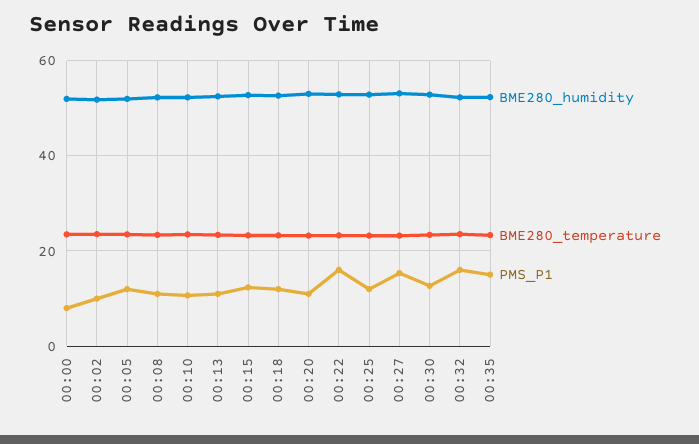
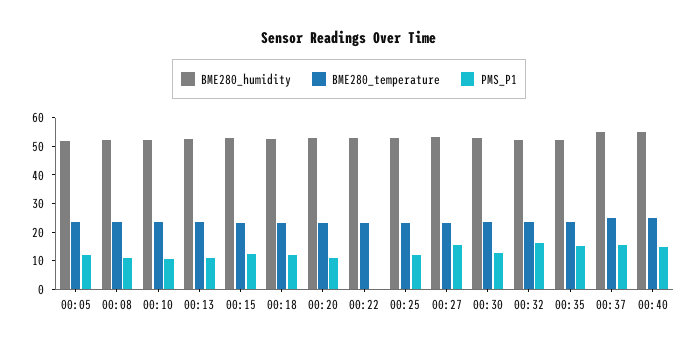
BME280_humidity, 00:00: 52 -> none
BME280_temperature, 00:00: 24 -> none
PMS_P1, 00:00: 8 -> none
BME280_humidity, 00:02: 52 -> none
BME280_temperature, 00:02: 24 -> none
PMS_P1, 00:02: 10 -> none
PMS_P1, 00:22: 16 -> 0
BME280_humidity, 00:37: none -> 55
BME280_temperature, 00:37: none -> 25
PMS_P1, 00:37: none -> 15
BME280_humidity, 00:40: none -> 55
BME280_temperature, 00:40: none -> 25
PMS_P1, 00:40: none -> 15

